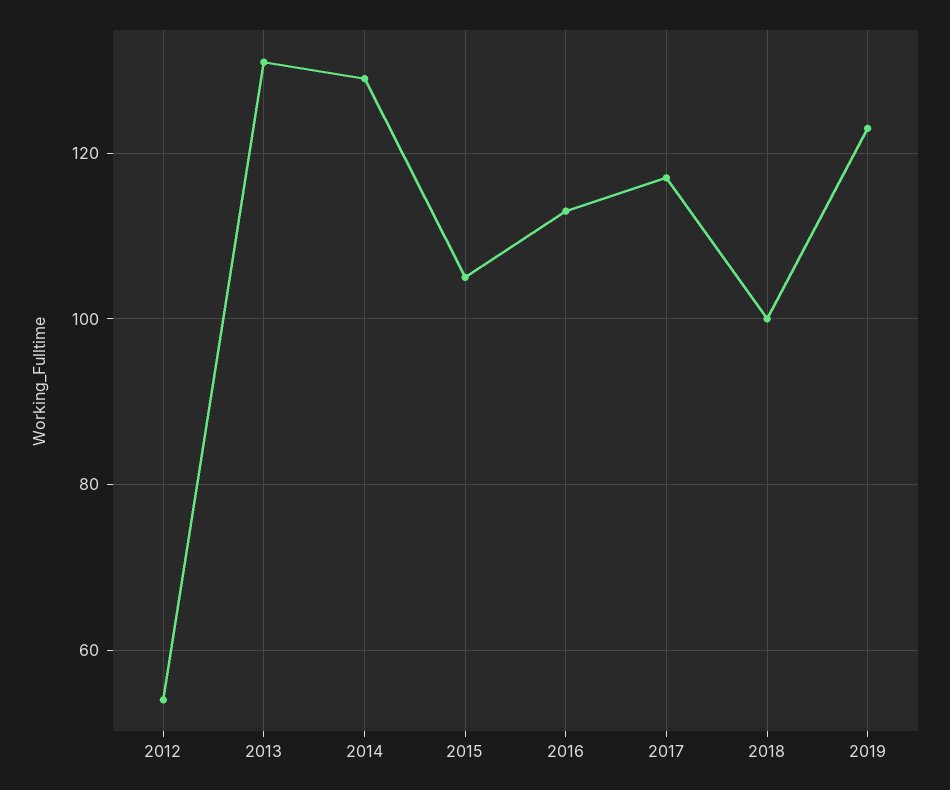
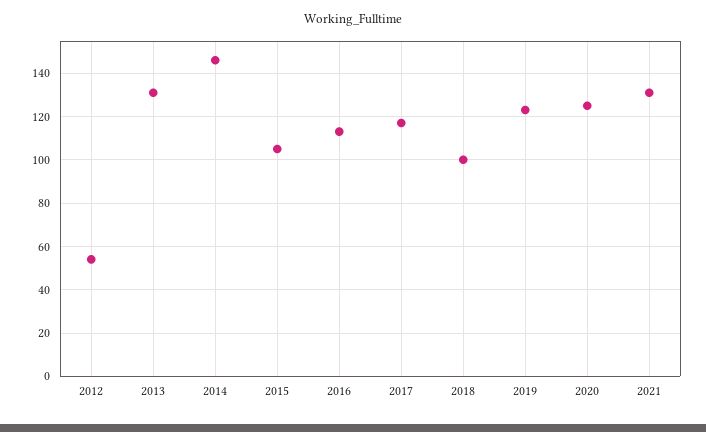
2014: 130 -> 145
2020: none -> 125
2021: none -> 130

